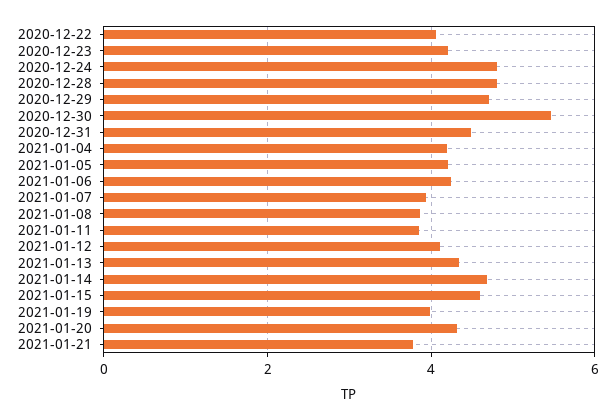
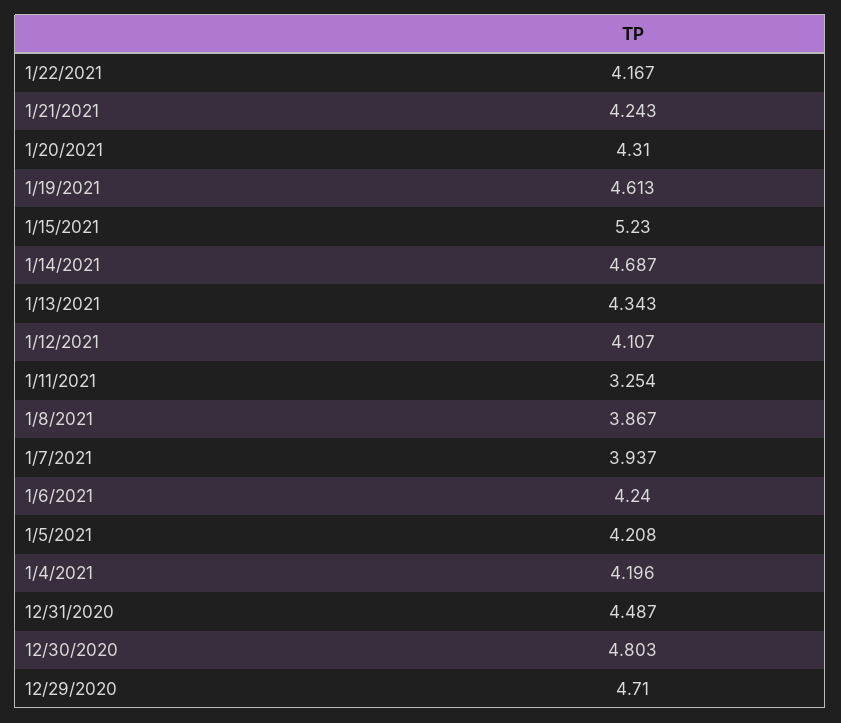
2020-12-22: 4 -> none
2020-12-23: 4.2 -> none
2020-12-24: 4.8 -> none
2020-12-28: 4.8 -> none
2020-12-30: 5.4 -> 4.803
2021-01-11: 3.8 -> 3.254
2021-01-15: 4.6 -> 5.23
2021-01-19: 4 -> 4.613
2021-01-21: 3.8 -> 4.243
1/22/2021: none -> 4.167

